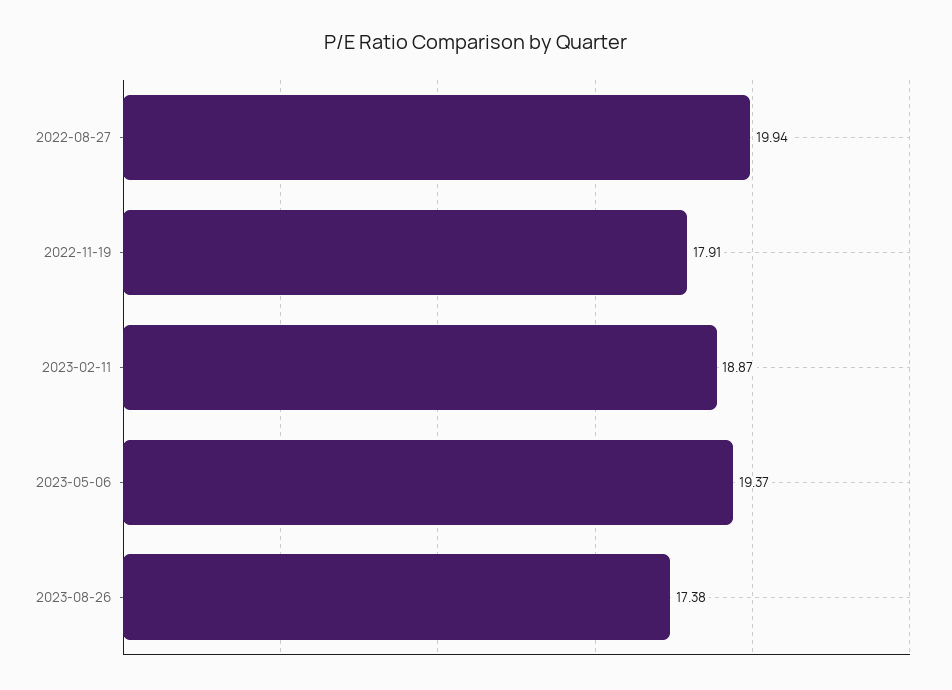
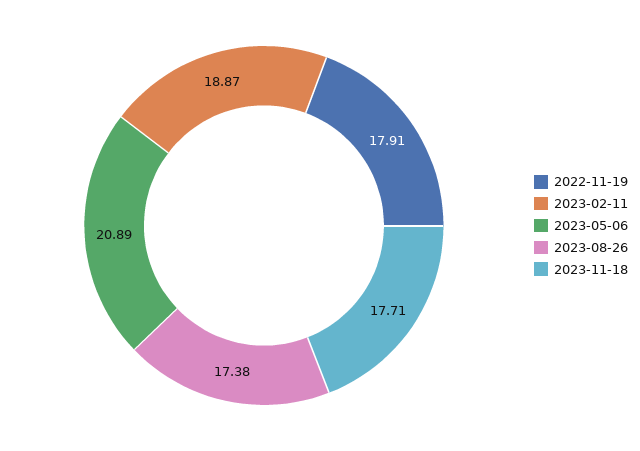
2022-08-27: 19.94 -> none
2023-05-06: 19.37 -> 20.89
2023-11-18: none -> 17.71

